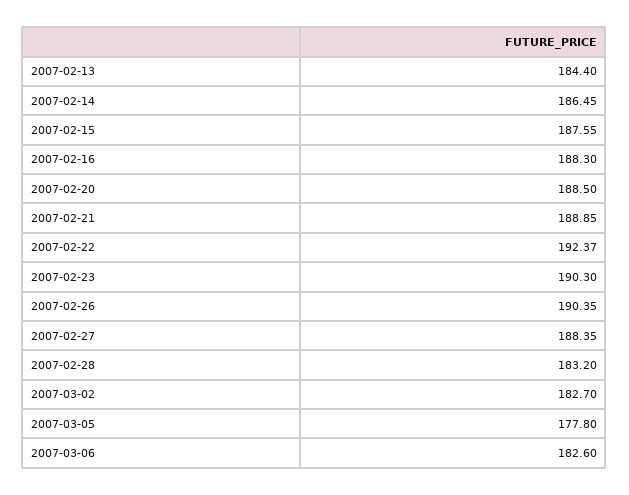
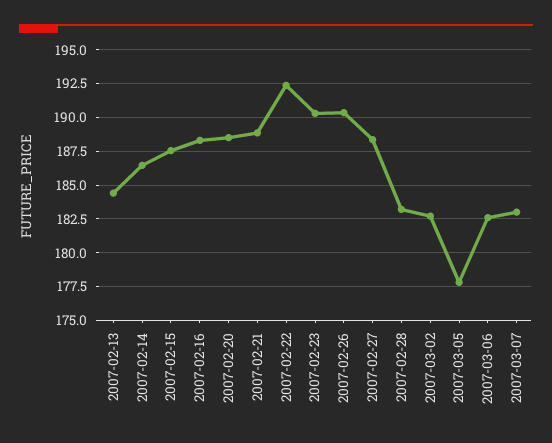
2007-03-07: none -> 183

